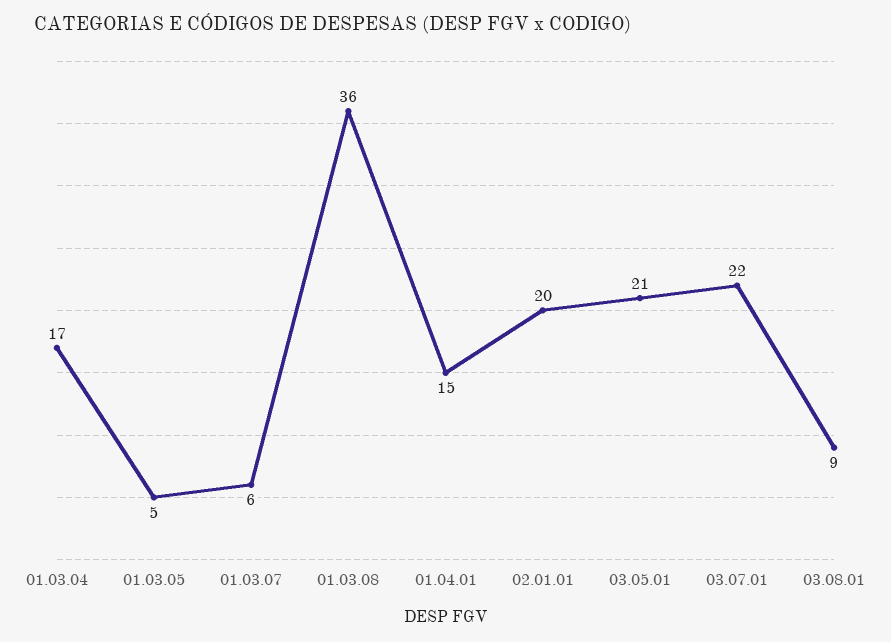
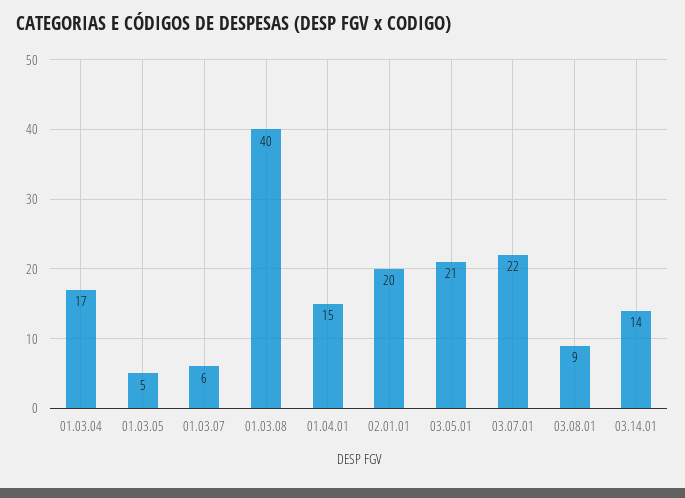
01.03.08: 36 -> 40
03.14.01: none -> 14

